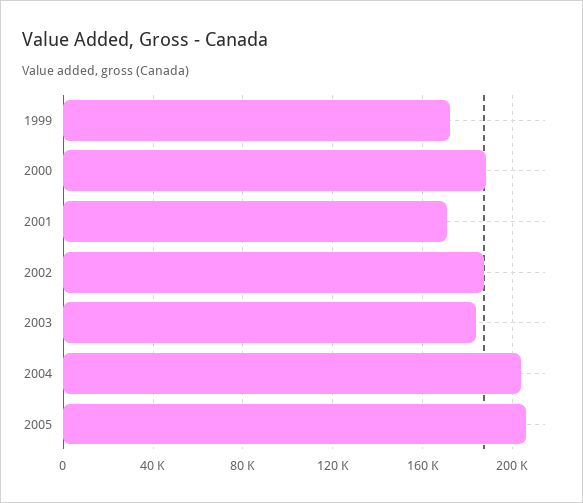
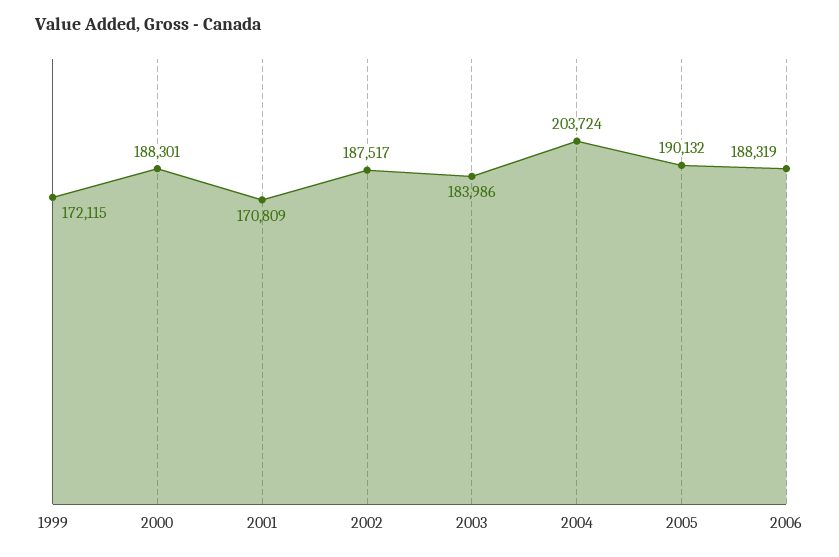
2005: 205000 -> 190132
2006: none -> 188319

